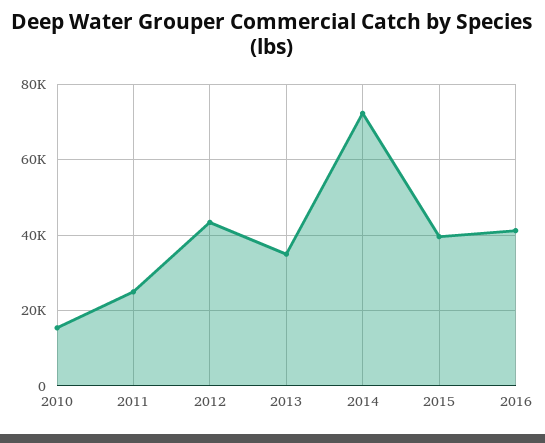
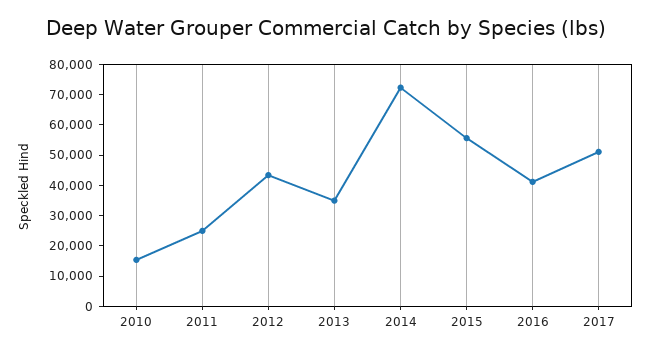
2015: 40000 -> 55000
2017: none -> 50000

